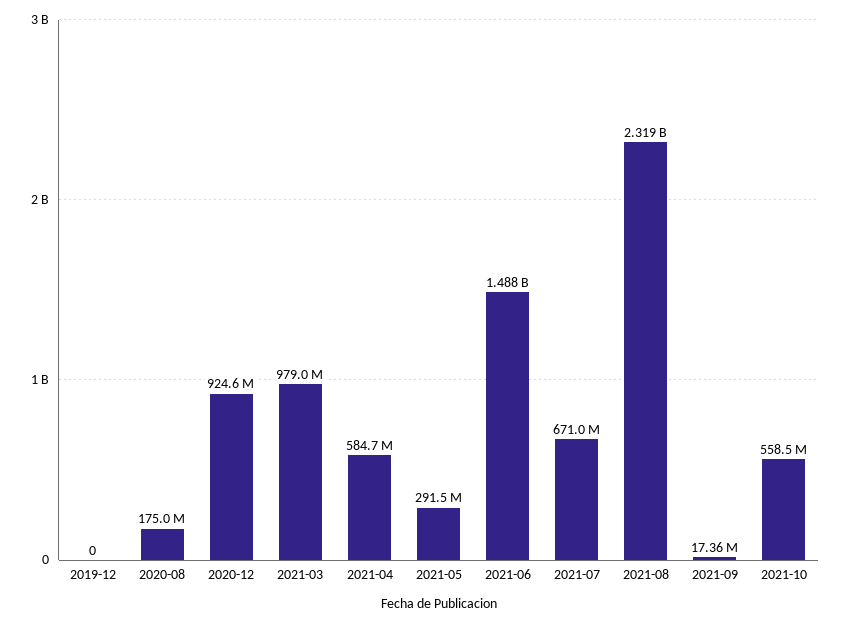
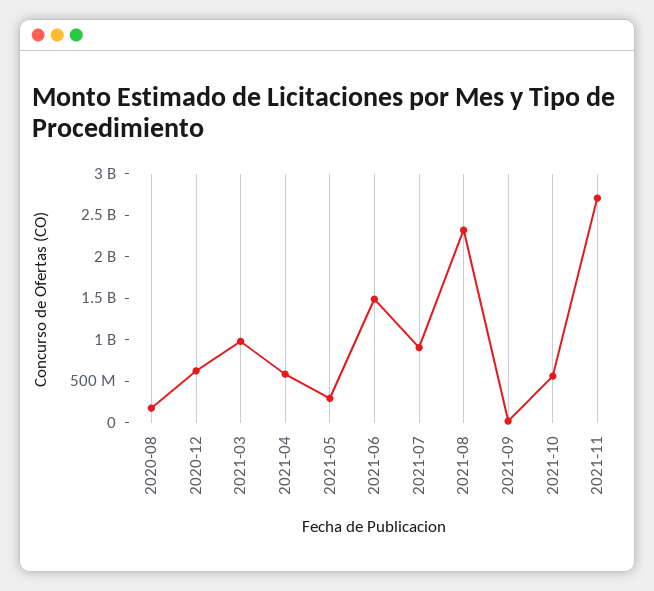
2019-12: 0 -> none
2020-12: 924600000 -> 600000000
2021-07: 671000000 -> 900000000
2021-11: none -> 2700000000

